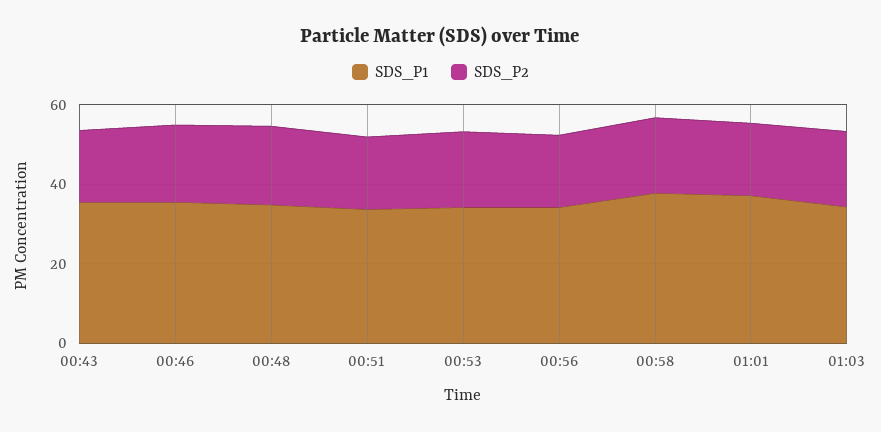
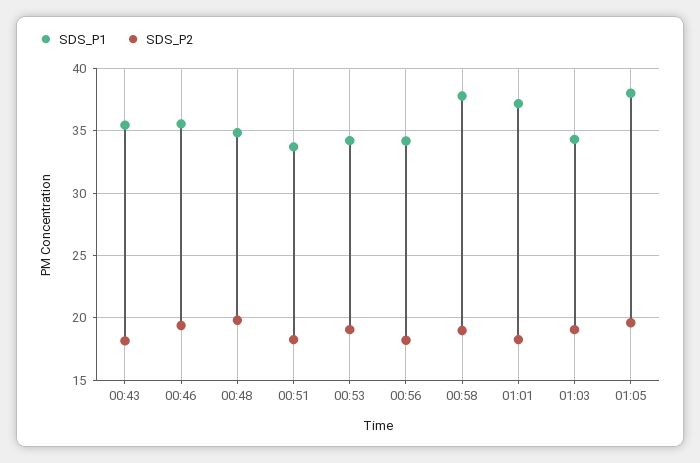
SDS_P1, 01:05: none -> 38
SDS_P2, 01:05: none -> 19.5

